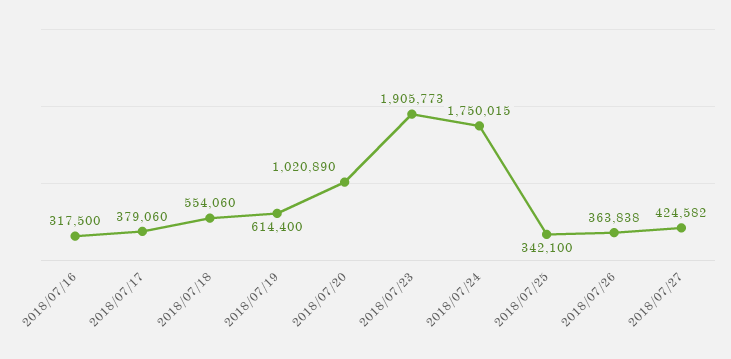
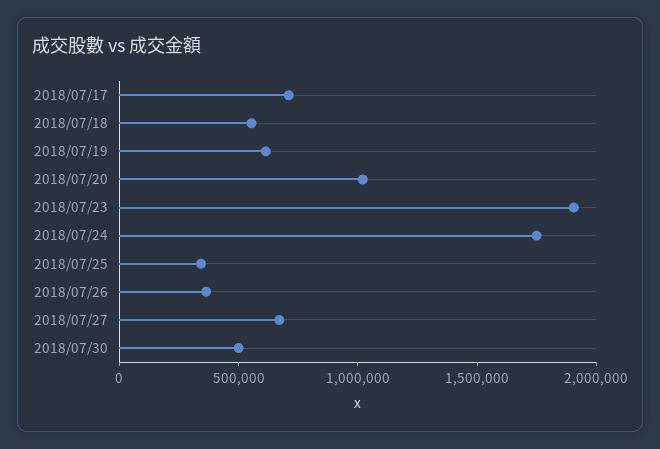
2018/07/16: 317500 -> none
2018/07/17: 379060 -> 700000
2018/07/27: 424582 -> 700000
2018/07/30: none -> 500000

